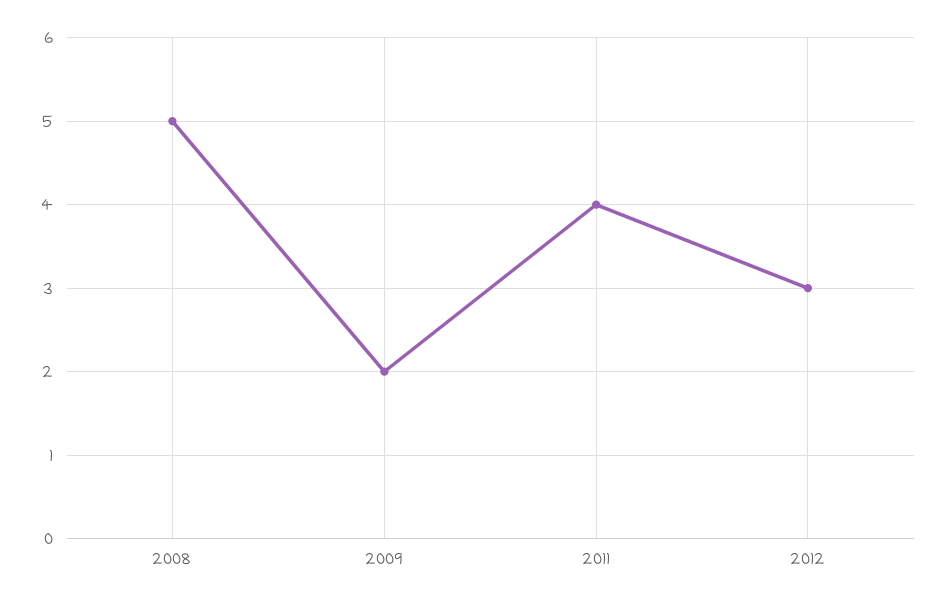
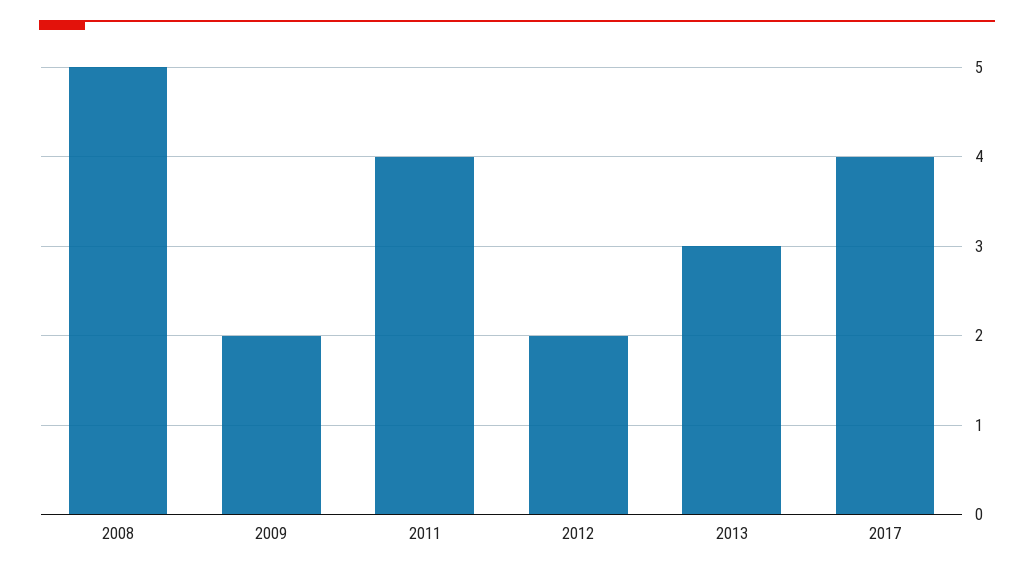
2012: 3 -> 2
2013: none -> 3
2017: none -> 4

